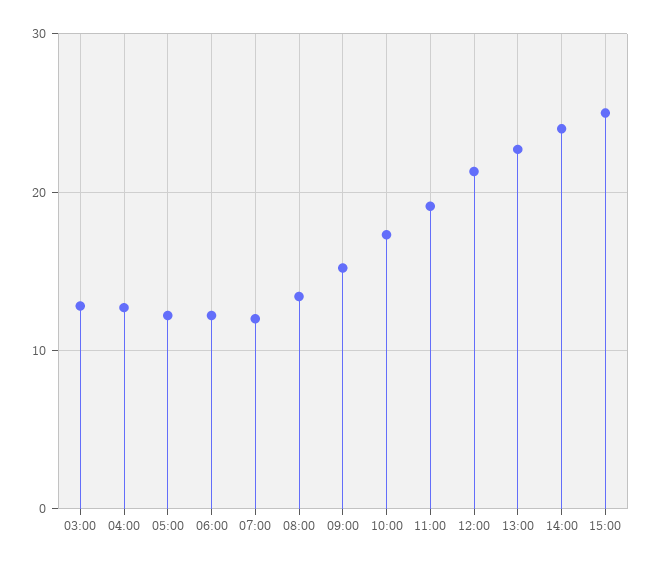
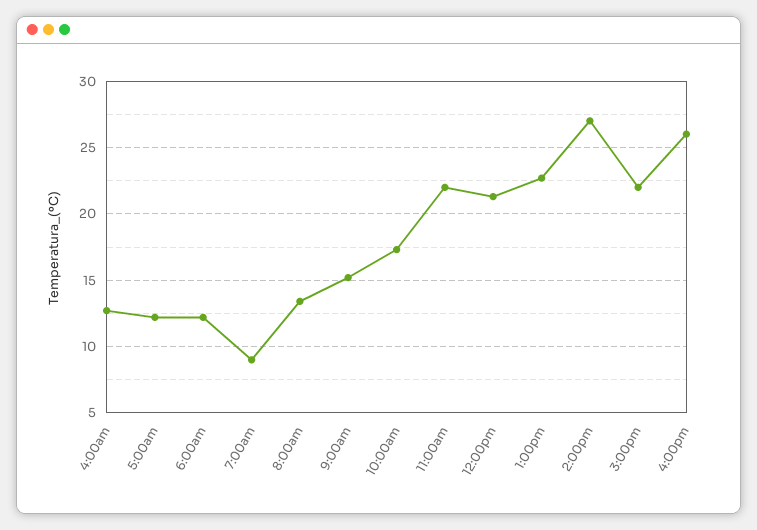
03:00: 13 -> none
07:00: 12 -> 9
11:00: 19 -> 22
14:00: 24 -> 27
15:00: 25 -> 22
4:00pm: none -> 26

